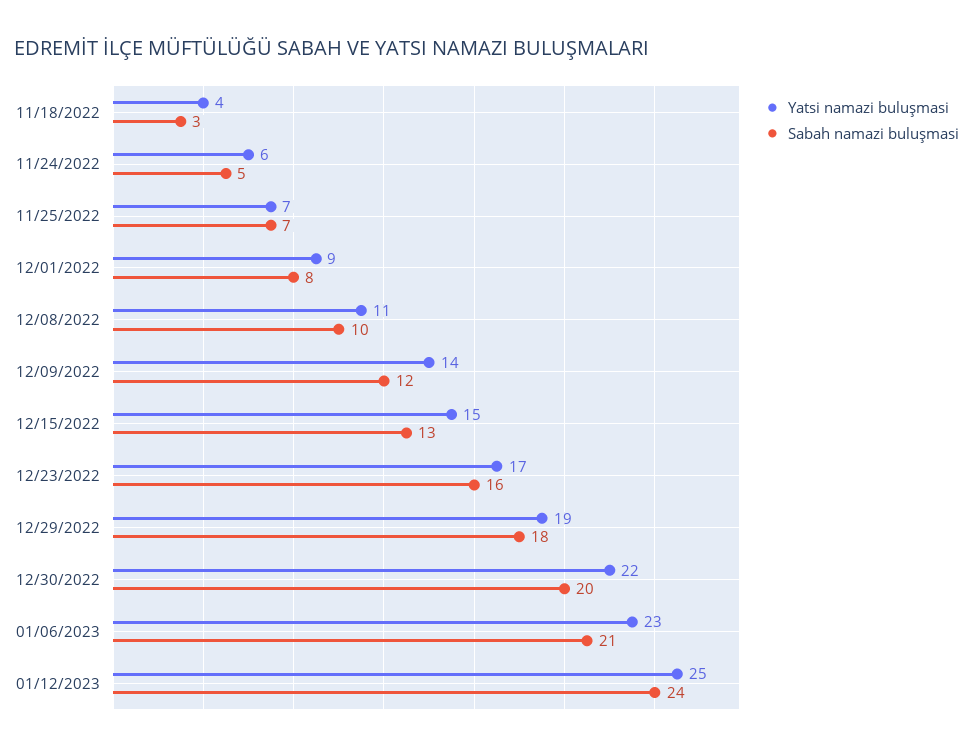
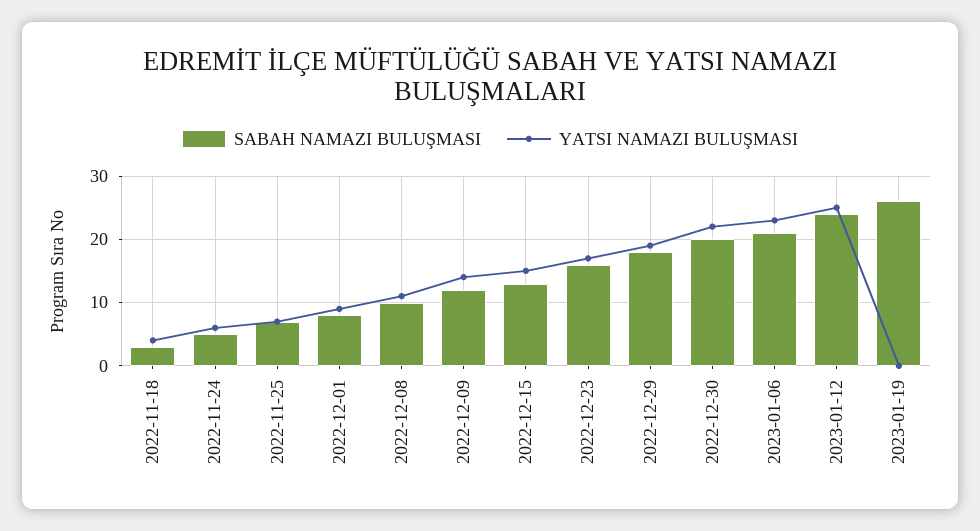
Sabah namazi buluşmasi, 2023-01-19: none -> 26
Yatsi namazi buluşmasi, 2023-01-19: none -> 0

